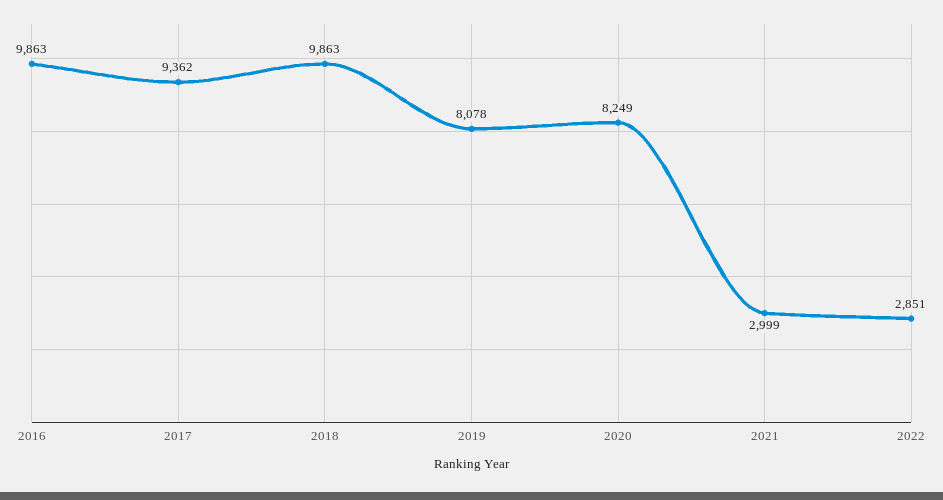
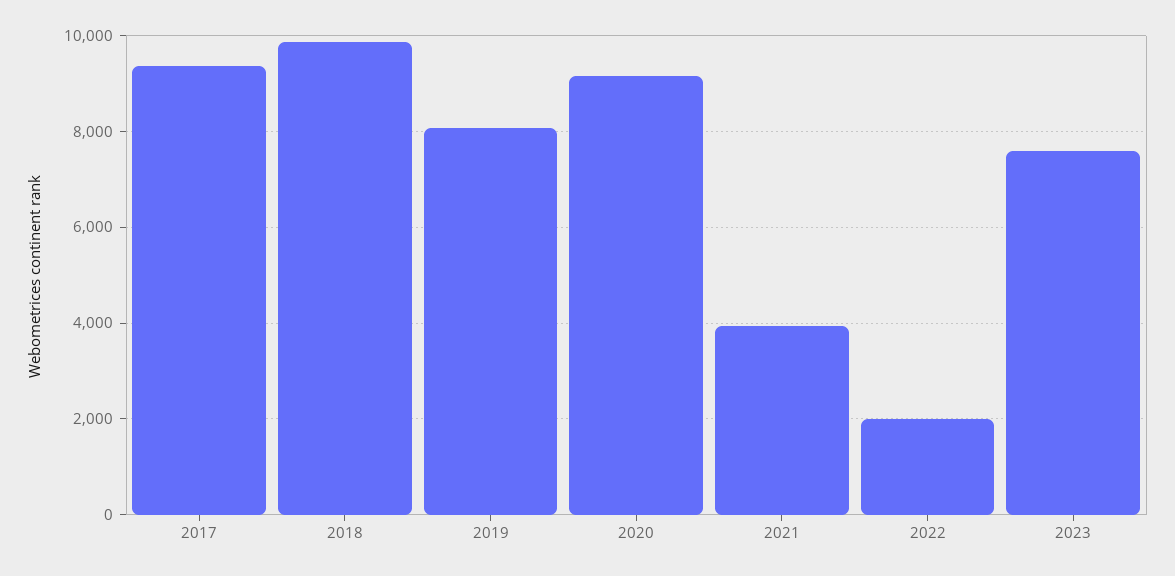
2016: 9863 -> none
2020: 8249 -> 9200
2021: 2999 -> 4000
2022: 2851 -> 2000
2023: none -> 7600

